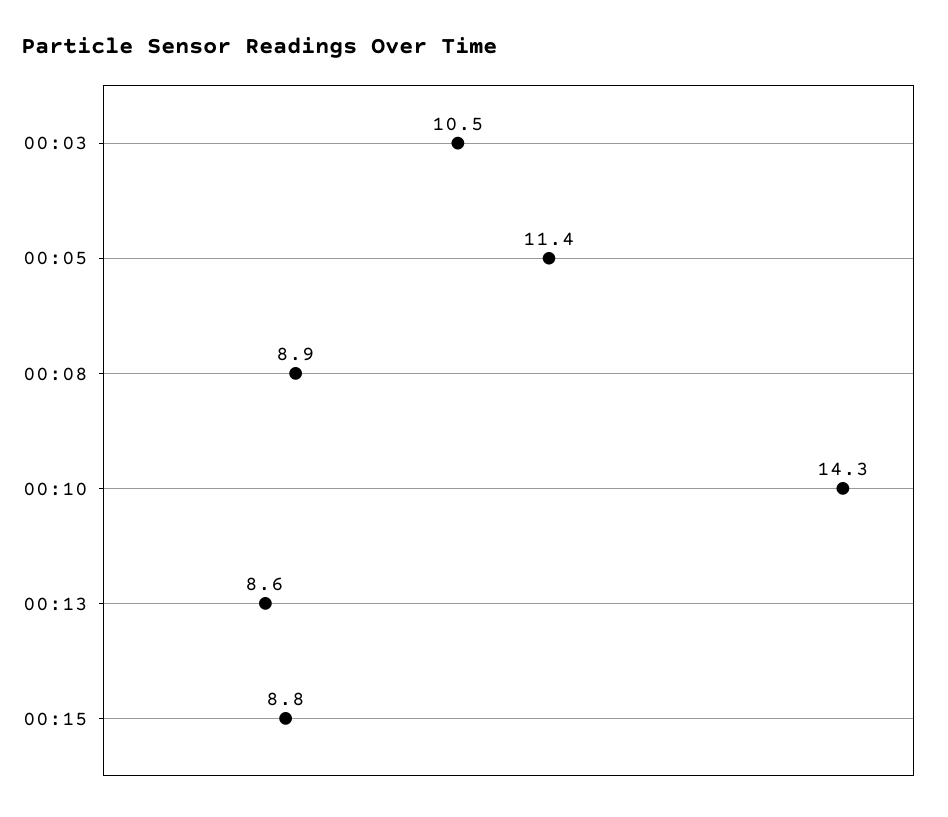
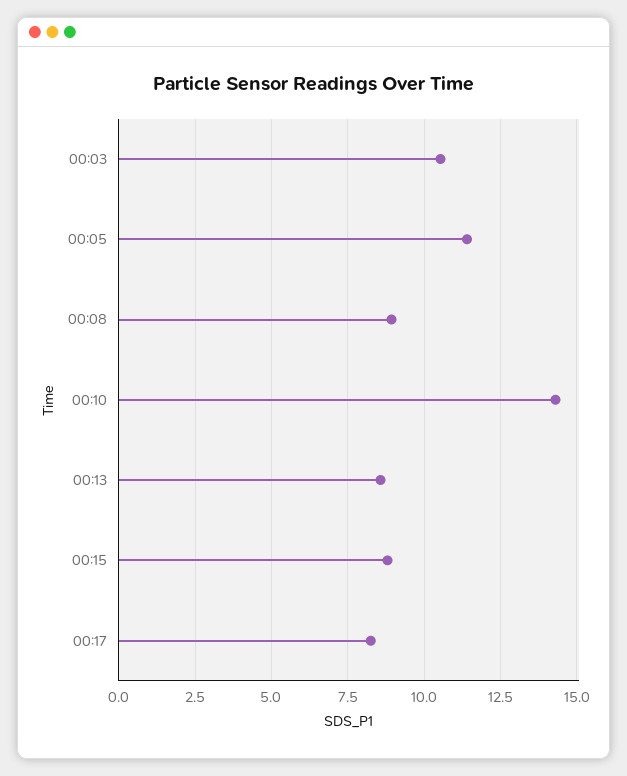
00:17: none -> 8.25

